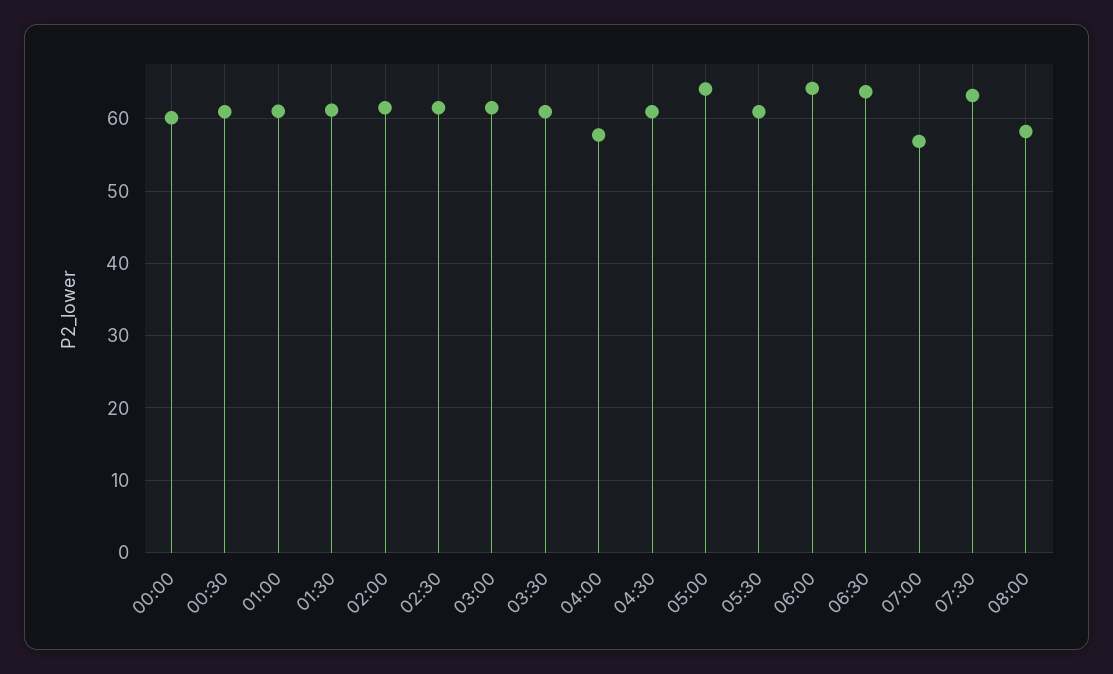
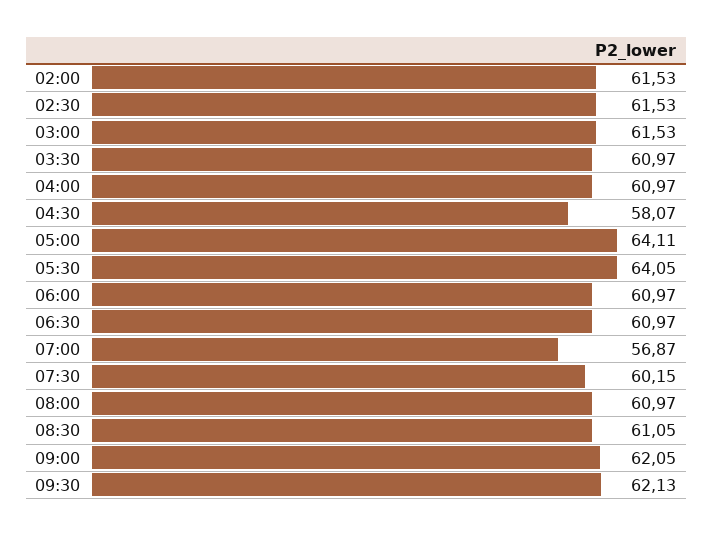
00:00: 60 -> none
00:30: 61 -> none
01:00: 61 -> none
01:30: 61 -> none
04:00: 58 -> 60.97
04:30: 61 -> 58.07
05:30: 61 -> 64.05
06:00: 64 -> 60.97
06:30: 64 -> 60.97
07:30: 63 -> 60.15
08:00: 58 -> 60.97
08:30: none -> 61.05
09:00: none -> 62.05
09:30: none -> 62.13

